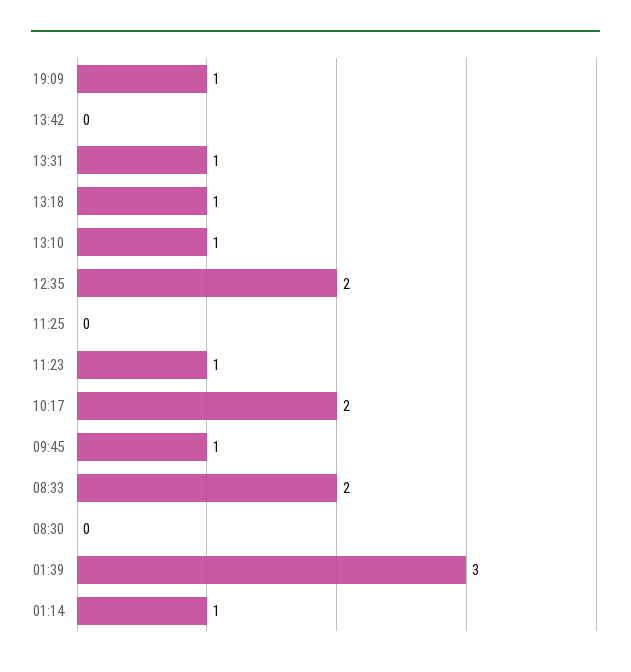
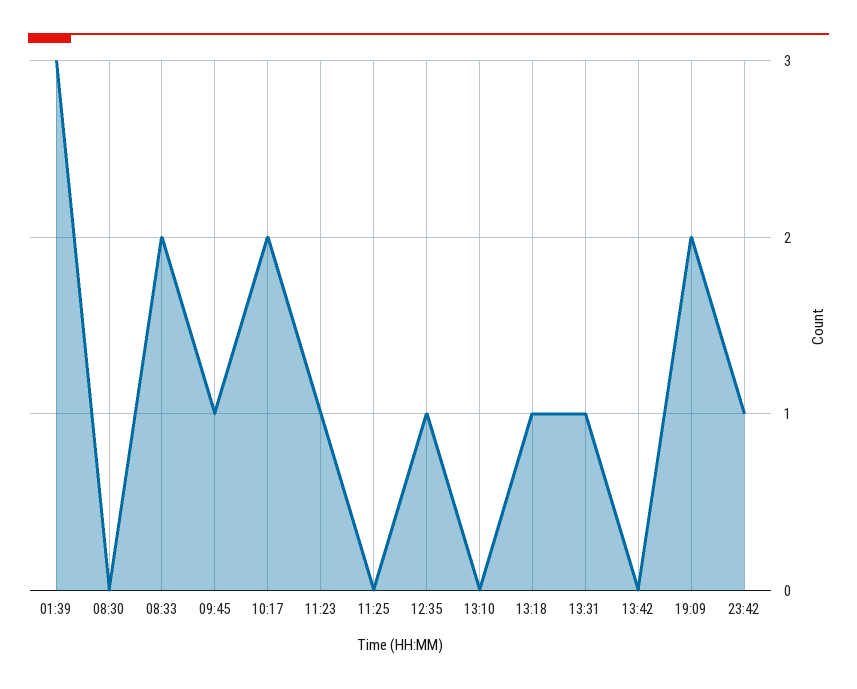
19:09: 1 -> 2
13:10: 1 -> 0
12:35: 2 -> 1
01:14: 1 -> none
23:42: none -> 1

